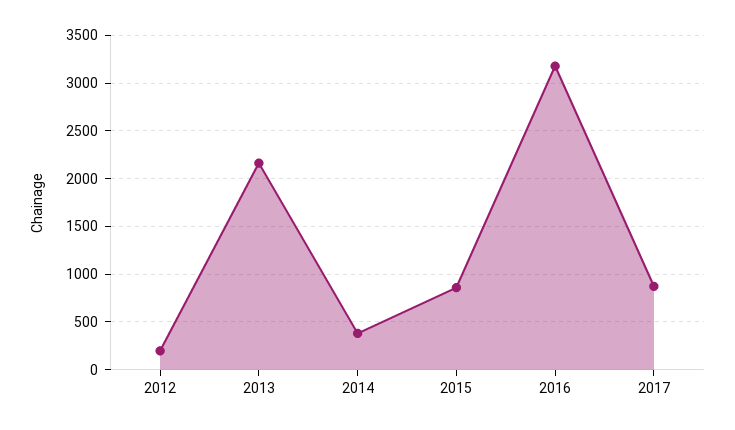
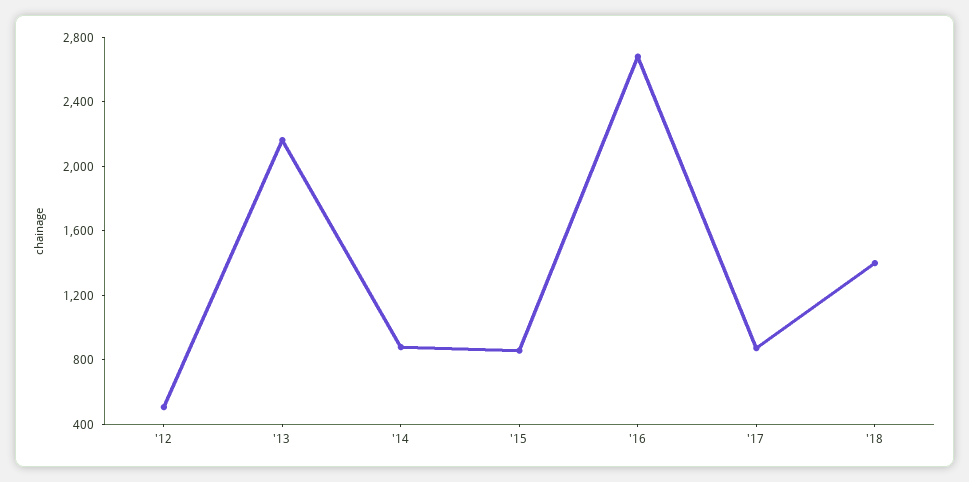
2012: 200 -> 500
2014: 400 -> 900
2016: 3200 -> 2700
'18: none -> 1400

